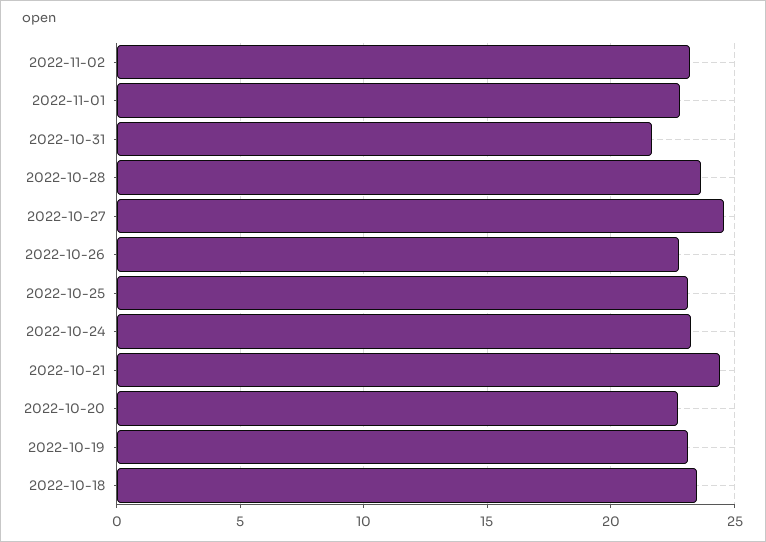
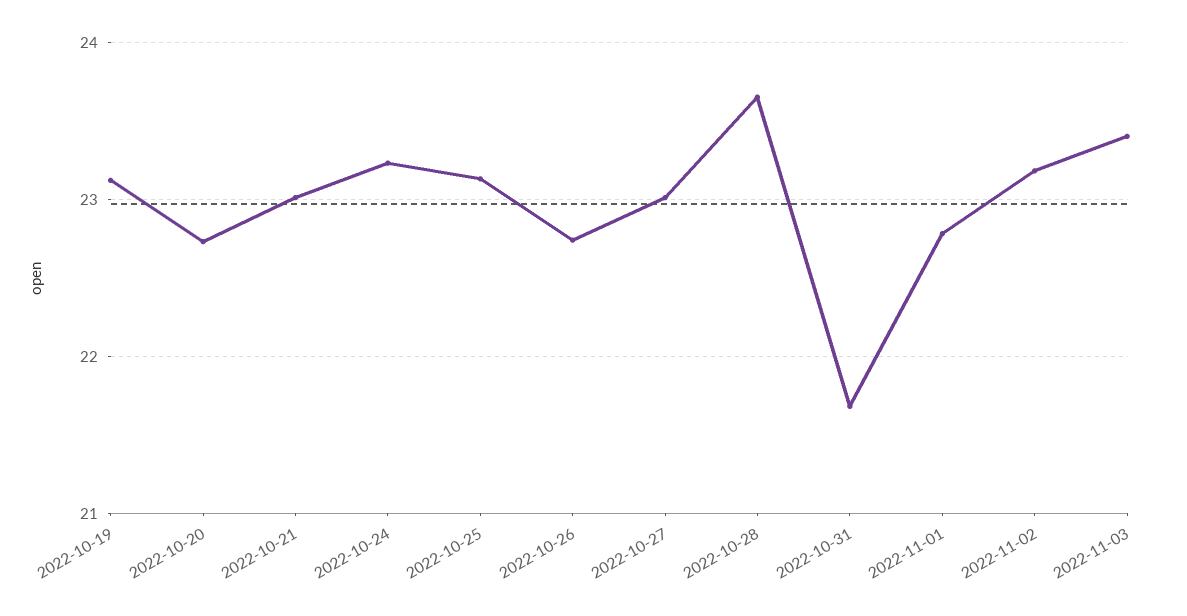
2022-10-27: 24.5 -> 23
2022-10-21: 24.5 -> 23
2022-10-18: 23.5 -> none
2022-11-03: none -> 23.4

